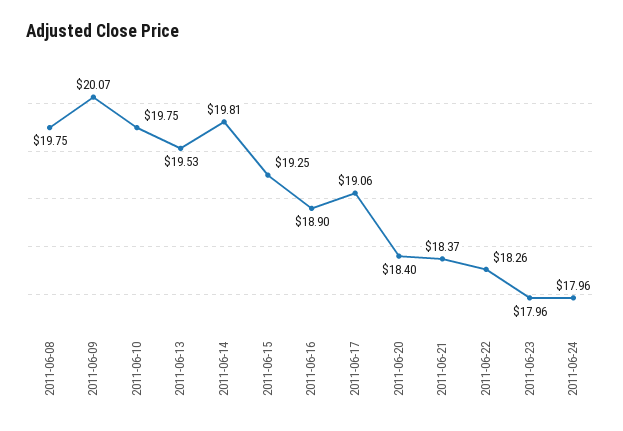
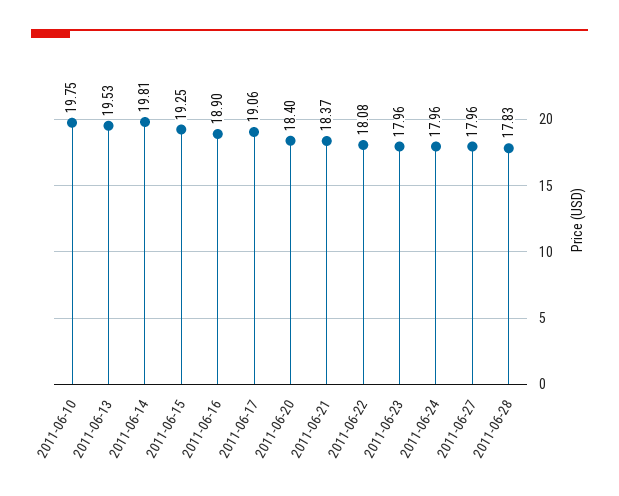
2011-06-08: 19.75 -> none
2011-06-09: 20.07 -> none
2011-06-22: 18.26 -> 18.08
2011-06-27: none -> 17.96
2011-06-28: none -> 17.83

